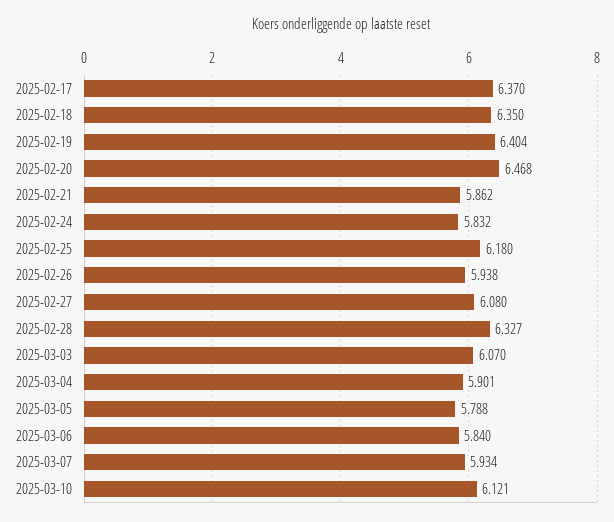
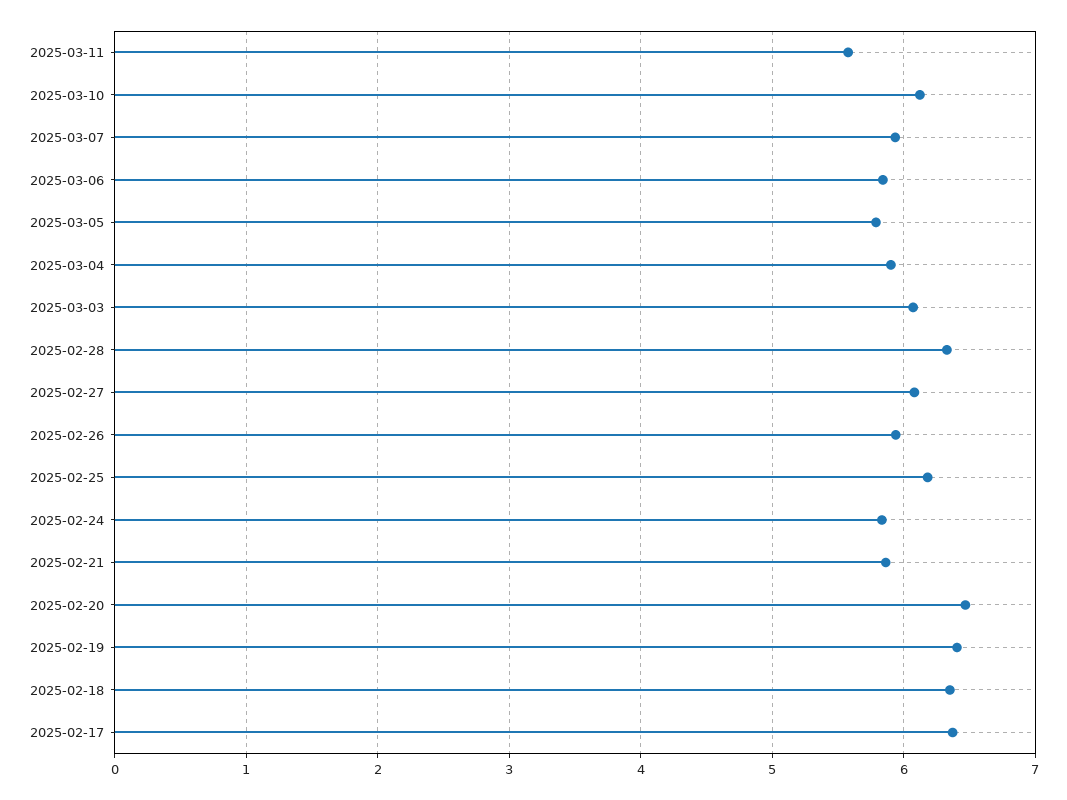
2025-03-11: none -> 5.6

